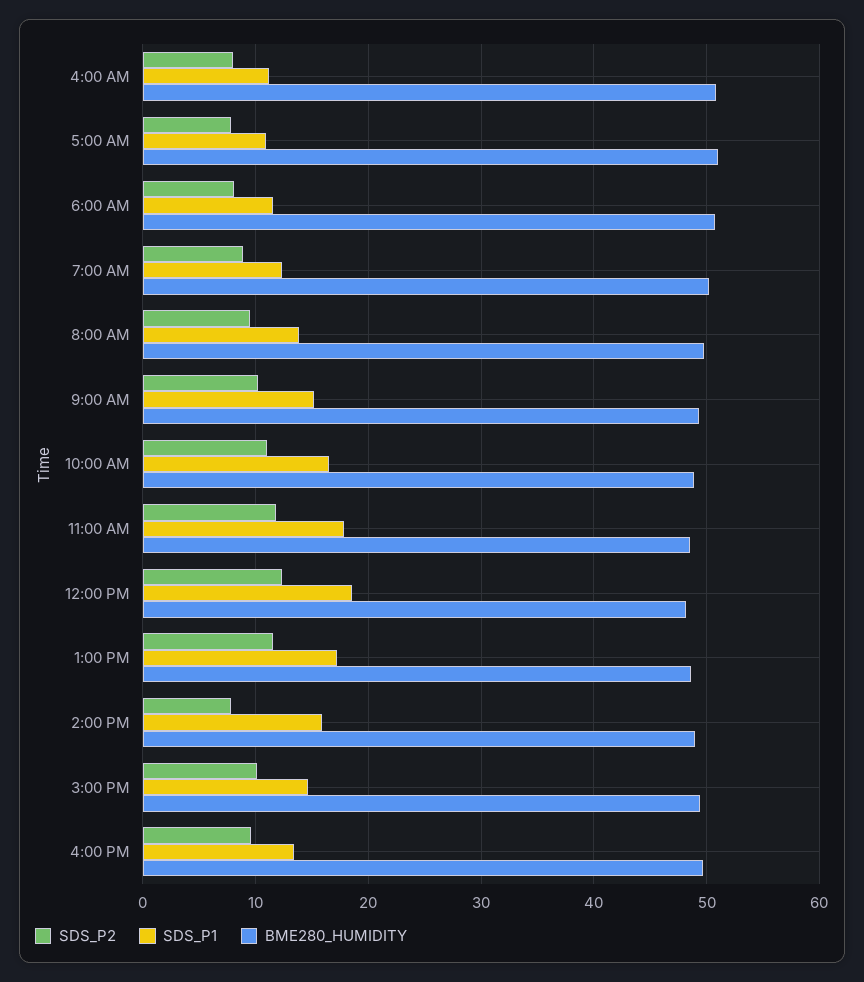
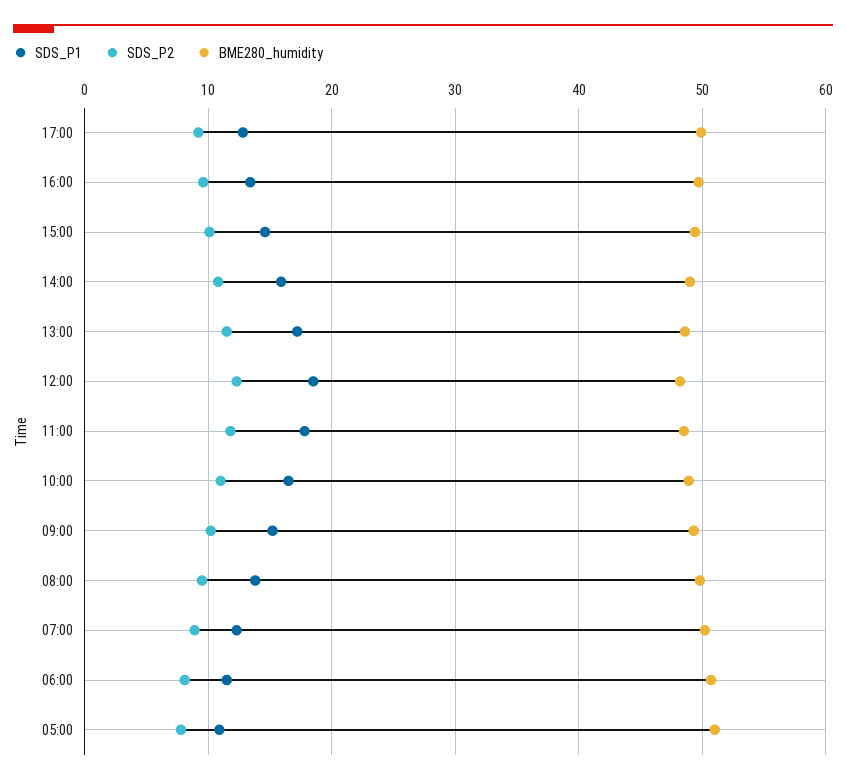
SDS_P2, 4:00 AM: 8 -> none
SDS_P1, 4:00 AM: 11 -> none
BME280_HUMIDITY, 4:00 AM: 51 -> none
SDS_P2, 2:00 PM: 8 -> 11
SDS_P1, 17:00: none -> 13
SDS_P2, 17:00: none -> 9
BME280_HUMIDITY, 17:00: none -> 50

